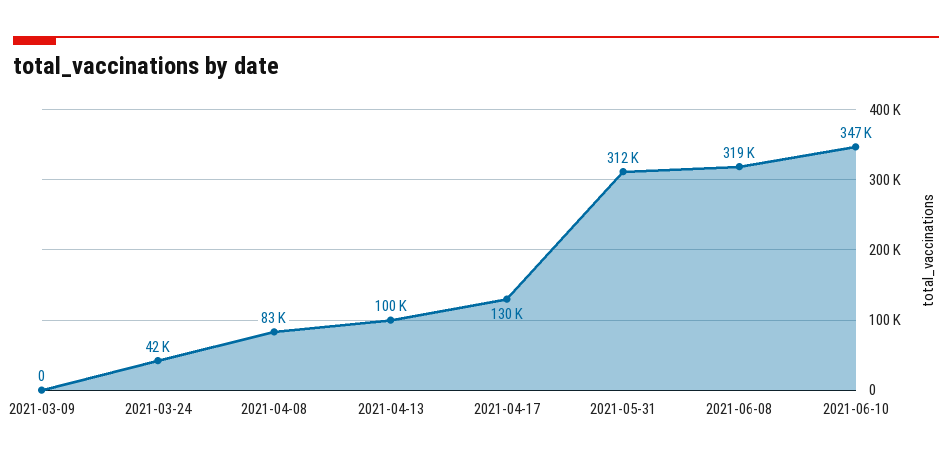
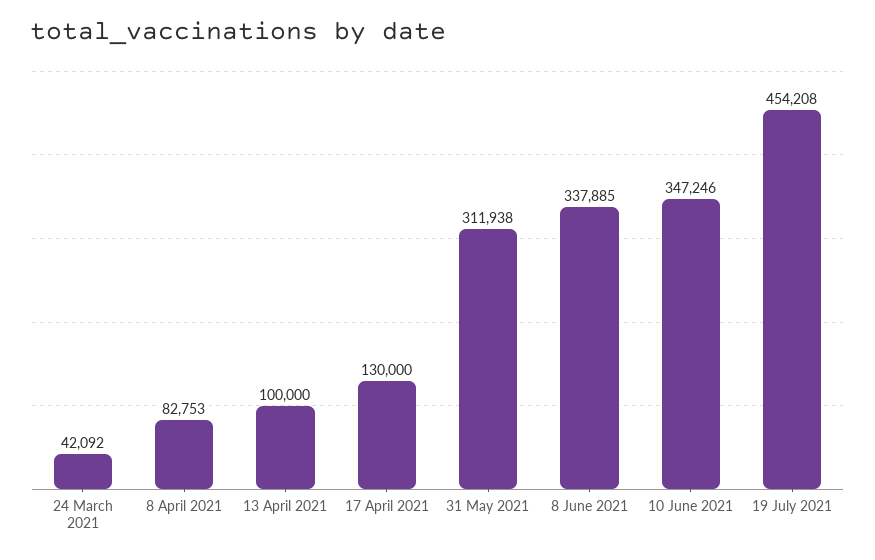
2021-03-09: 0 -> none
2021-06-08: 319000 -> 337885
19 July 2021: none -> 454208

